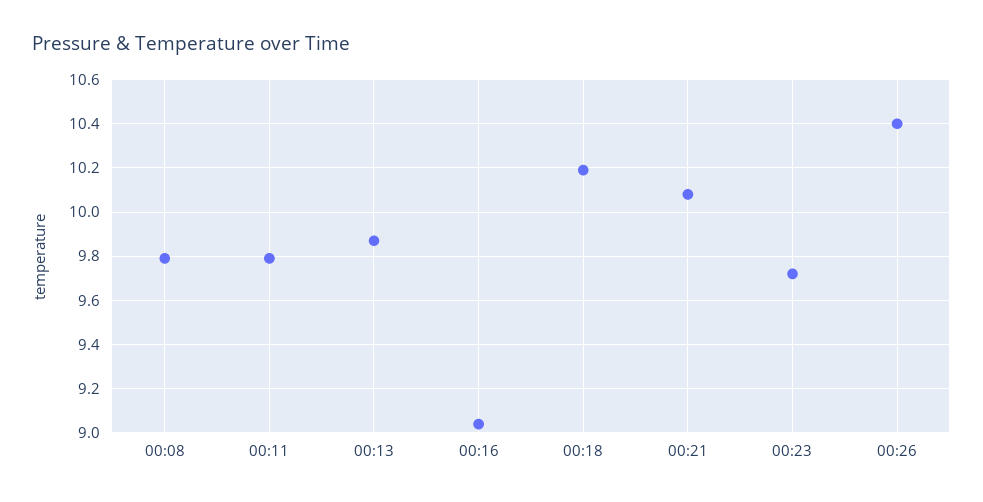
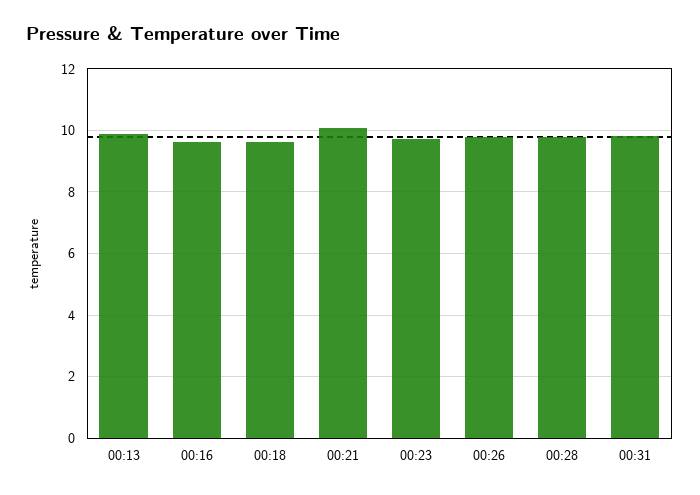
00:08: 9.8 -> none
00:11: 9.8 -> none
00:16: 9.05 -> 9.6
00:18: 10.2 -> 9.6
00:26: 10.4 -> 9.8
00:28: none -> 9.8
00:31: none -> 9.8

